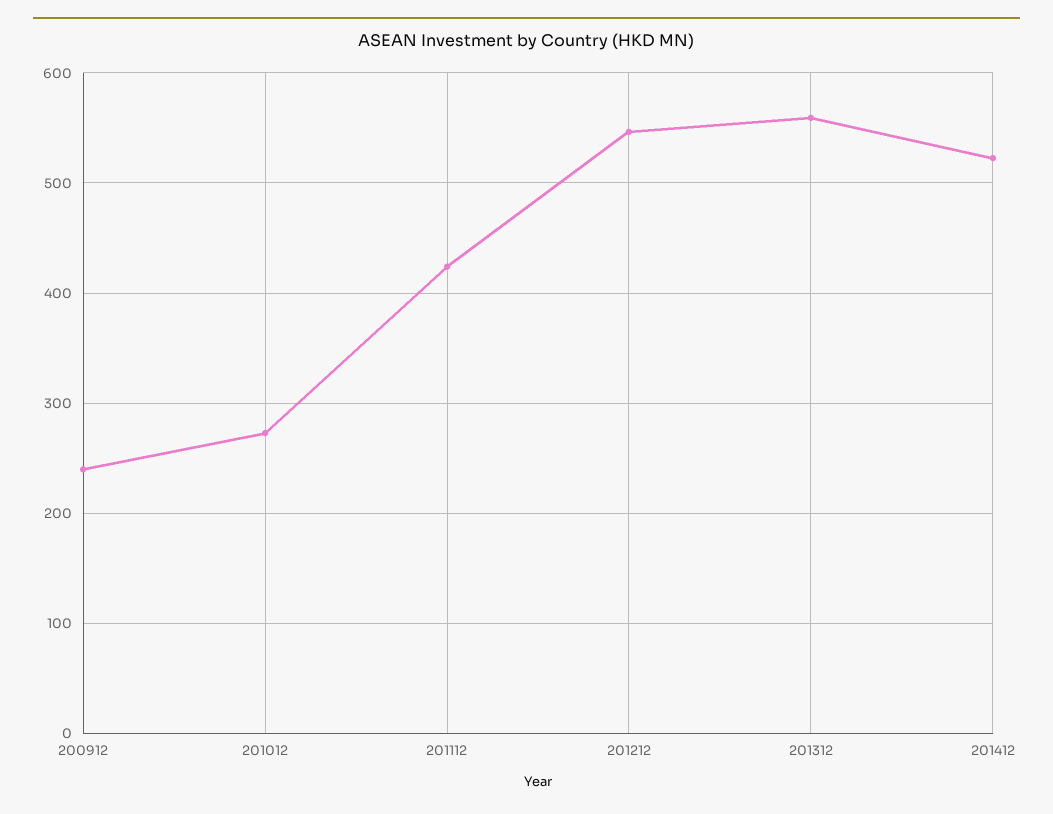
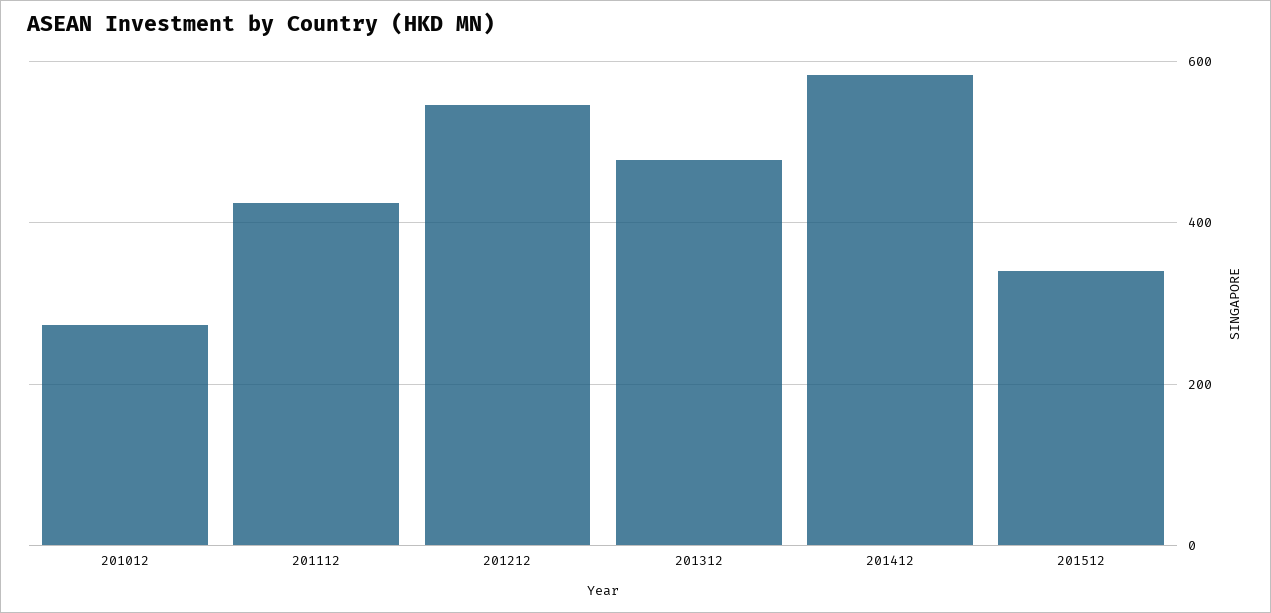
200912: 240 -> none
201312: 560 -> 480
201412: 520 -> 580
201512: none -> 340

